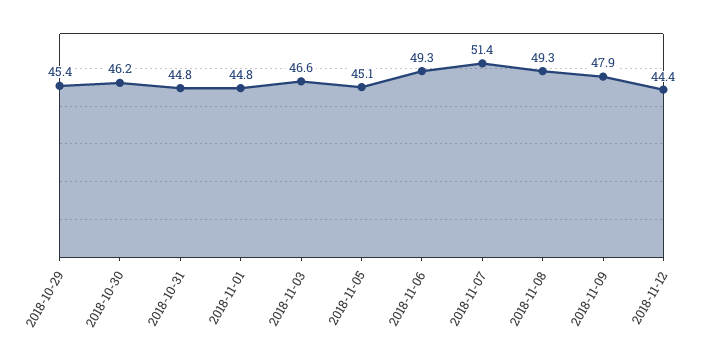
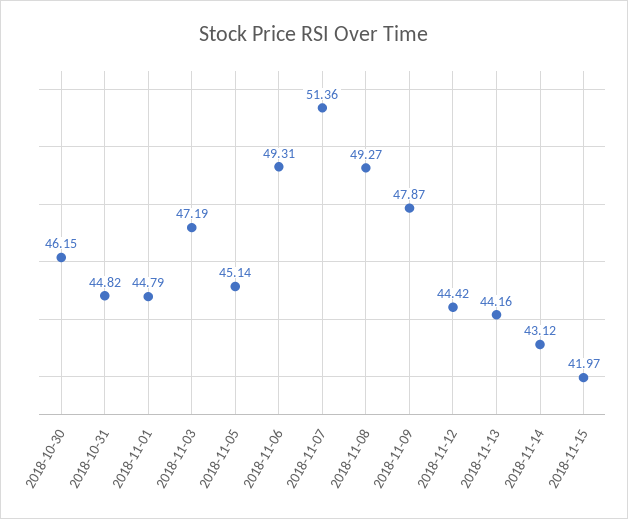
2018-10-29: 45.4 -> none
2018-11-03: 46.6 -> 47.19
2018-11-13: none -> 44.16
2018-11-14: none -> 43.12
2018-11-15: none -> 41.97

